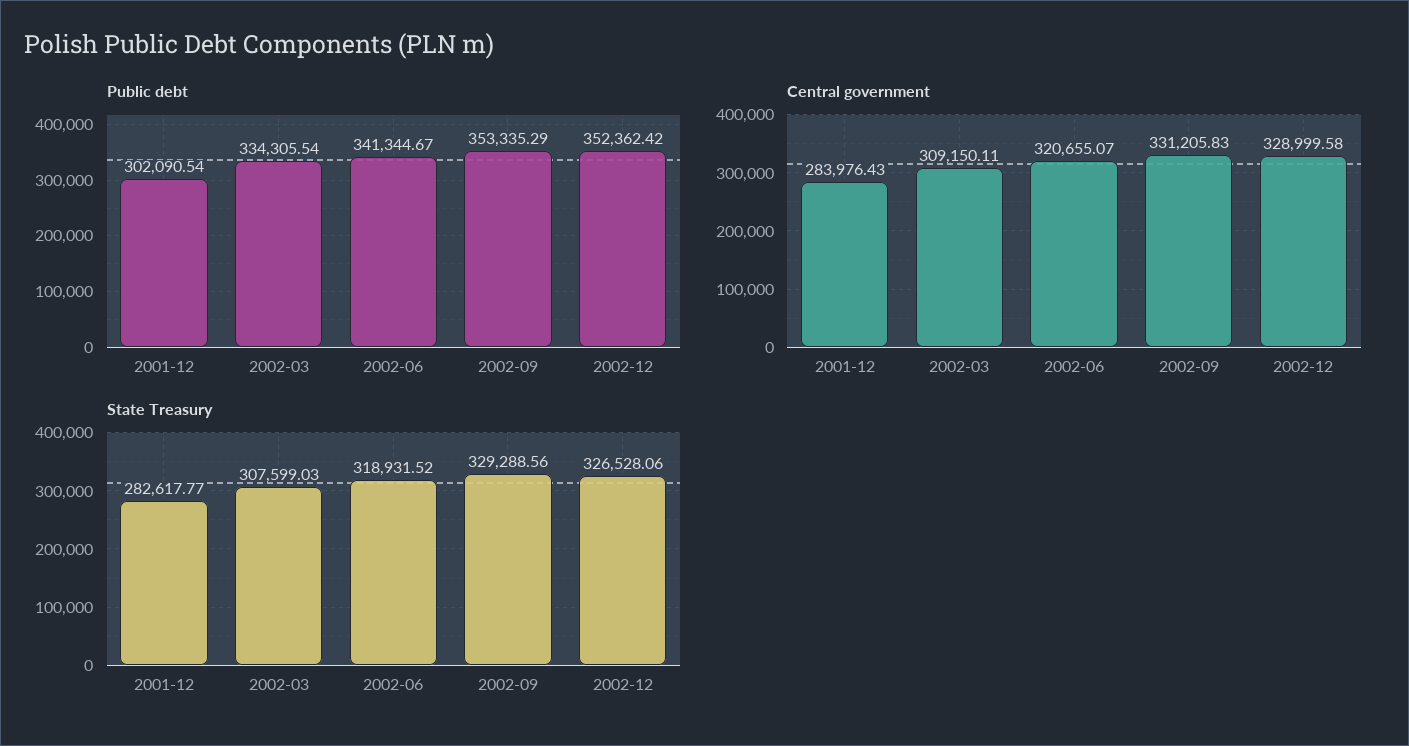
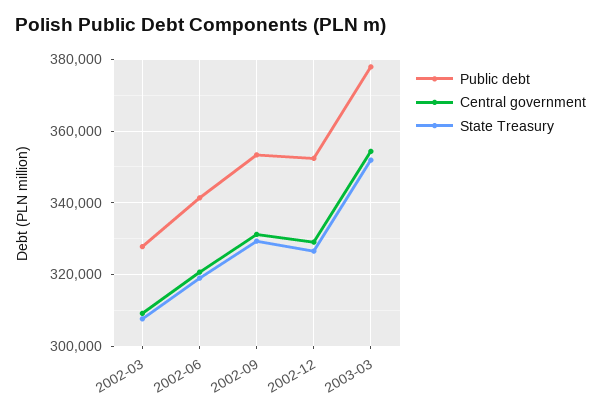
Public debt, 2001-12: 302090.54 -> none
Public debt, 2002-03: 334305.54 -> 328000
Central government, 2001-12: 283976.43 -> none
State Treasury, 2001-12: 282617.77 -> none
Public debt, 2003-03: none -> 378000
Central government, 2003-03: none -> 354000
State Treasury, 2003-03: none -> 352000

